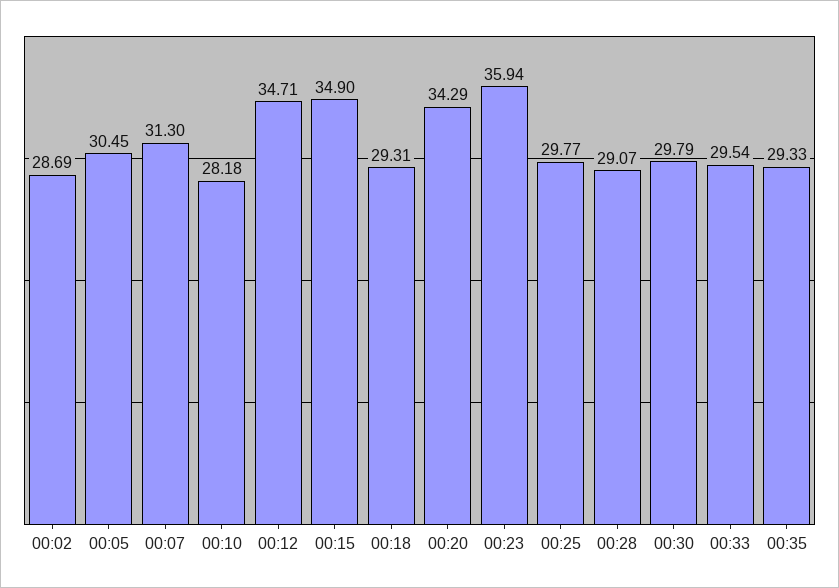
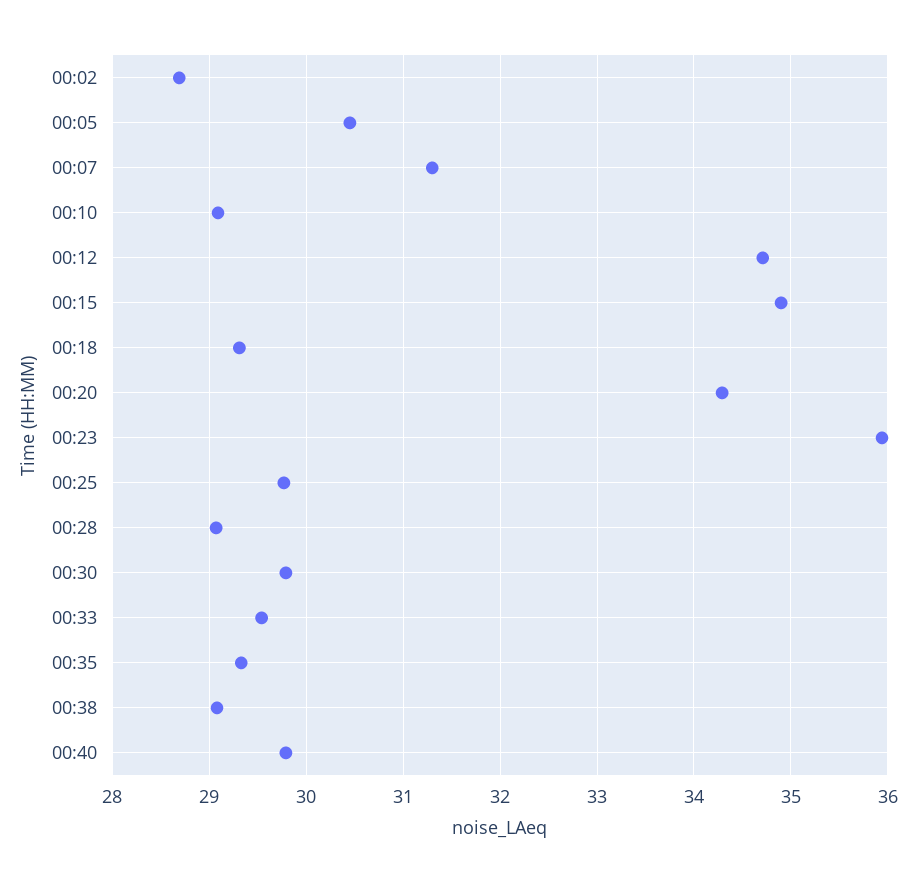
00:10: 28.18 -> 29.1
00:38: none -> 29.1
00:40: none -> 29.8

